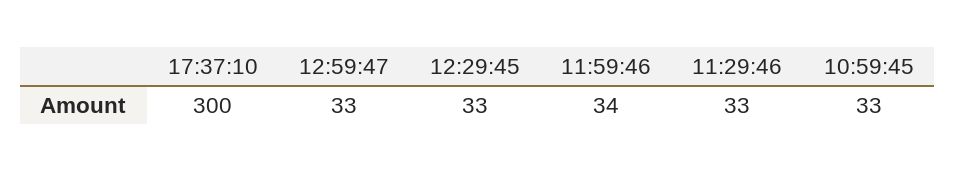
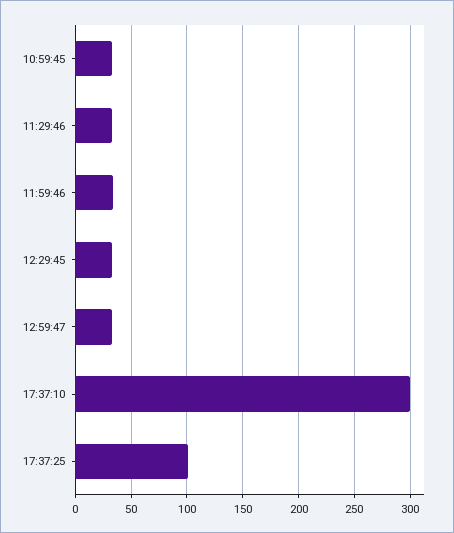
17:37:25: none -> 100

